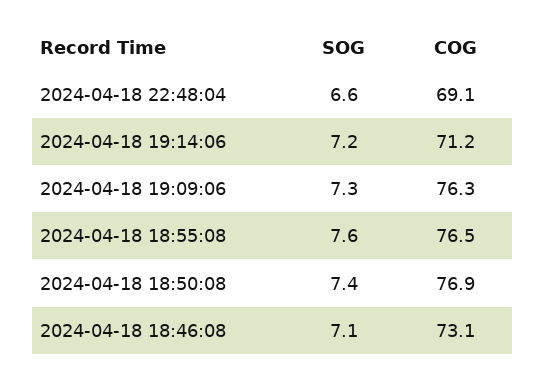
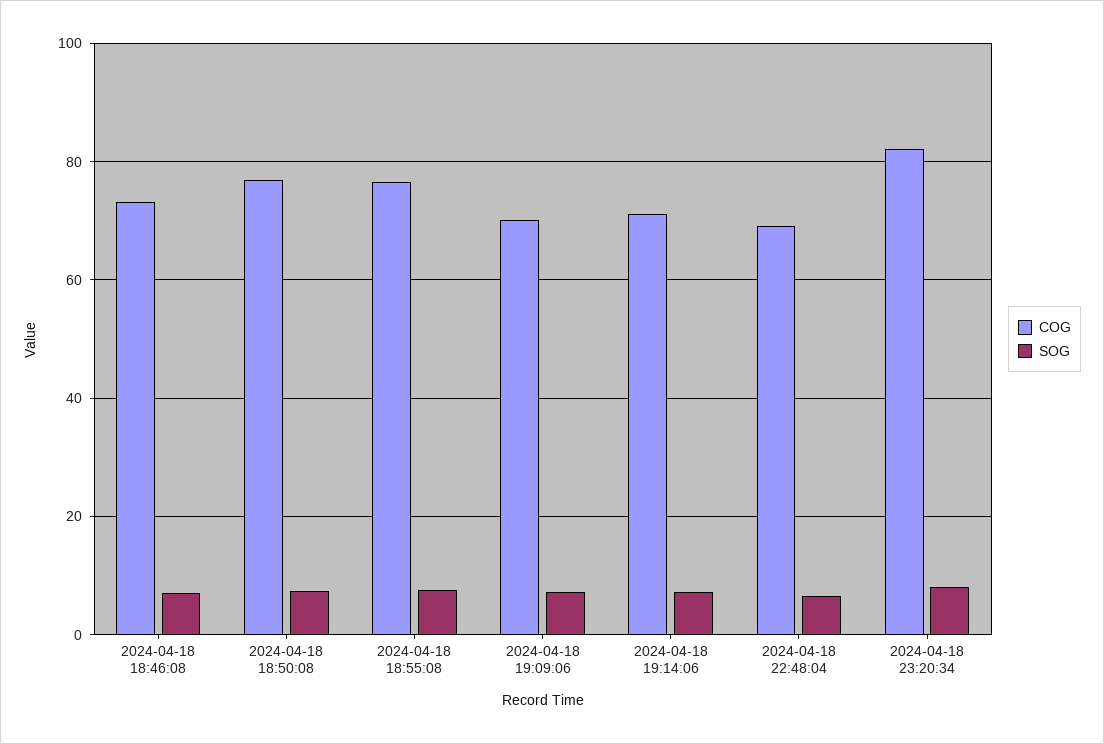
COG, 2024-04-18 19:09:06: 76.3 -> 70
COG, 2024-04-18 23:20:34: none -> 82
SOG, 2024-04-18 23:20:34: none -> 8

